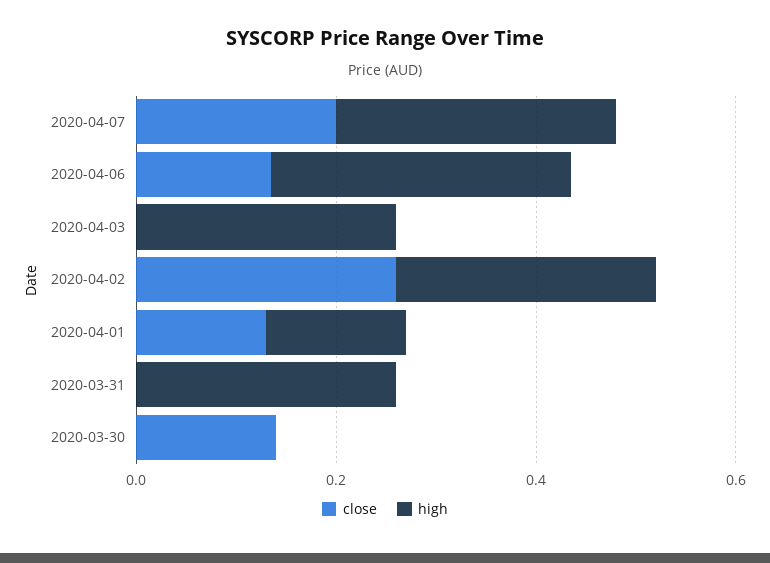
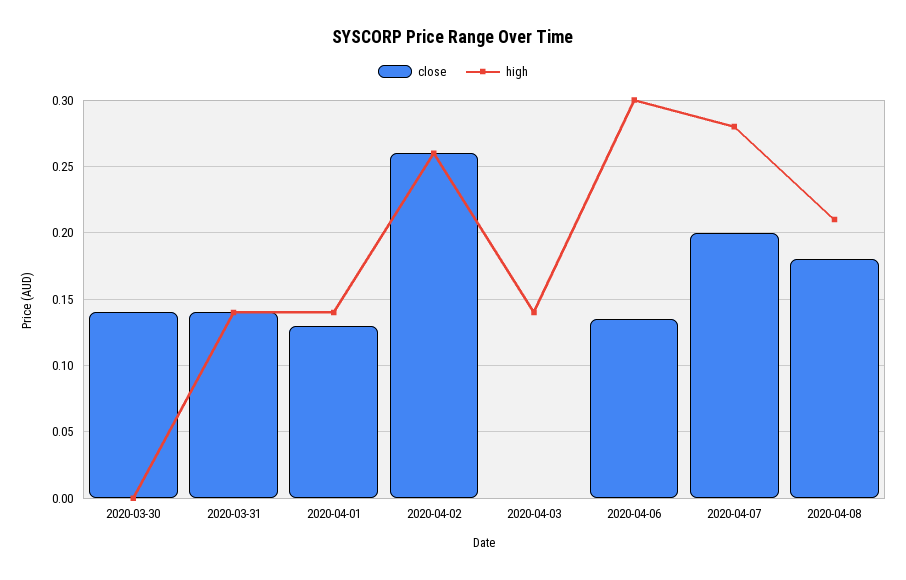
high, 2020-04-03: 0.25 -> 0.14
close, 2020-03-31: 0 -> 0.14
high, 2020-03-31: 0.25 -> 0.14
close, 2020-04-08: none -> 0.18
high, 2020-04-08: none -> 0.21

